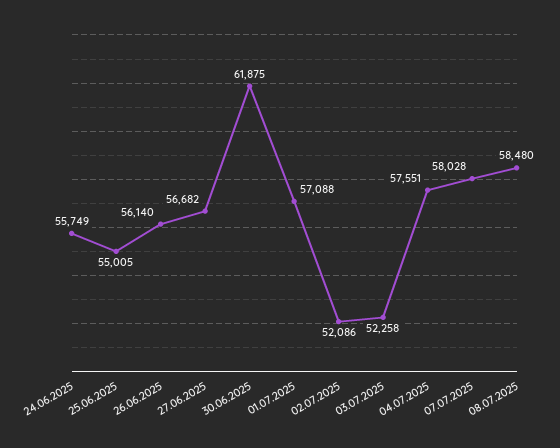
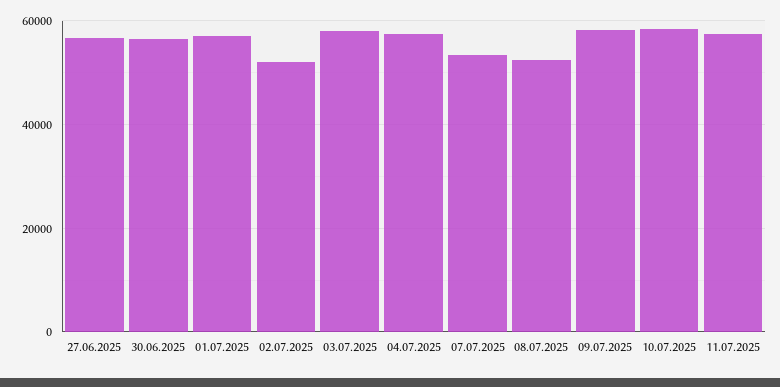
24.06.2025: 55749 -> none
25.06.2025: 55005 -> none
26.06.2025: 56140 -> none
30.06.2025: 61875 -> 56000
03.07.2025: 52258 -> 58000
07.07.2025: 58028 -> 54000
08.07.2025: 58480 -> 52000
09.07.2025: none -> 58000
10.07.2025: none -> 58000
11.07.2025: none -> 58000

